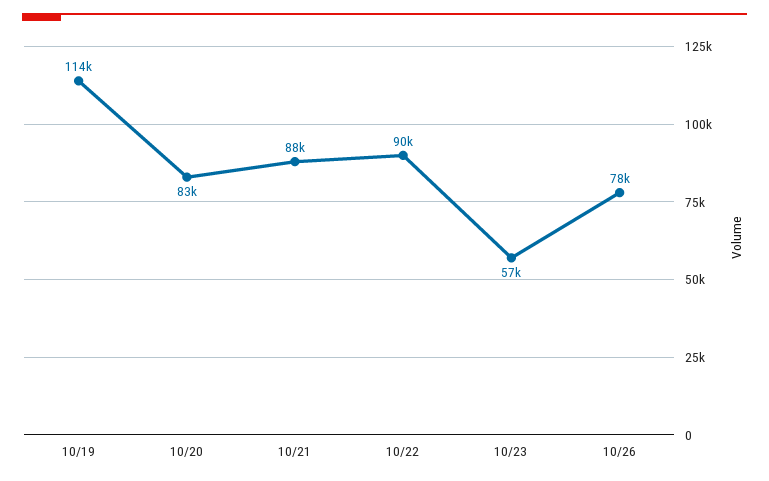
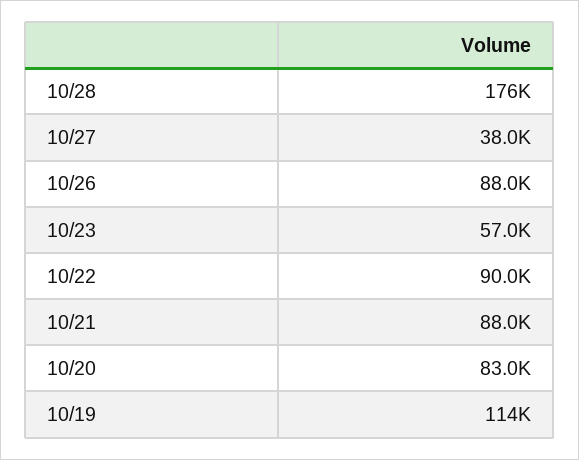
10/26: 78000 -> 88000
10/28: none -> 176000
10/27: none -> 38000

